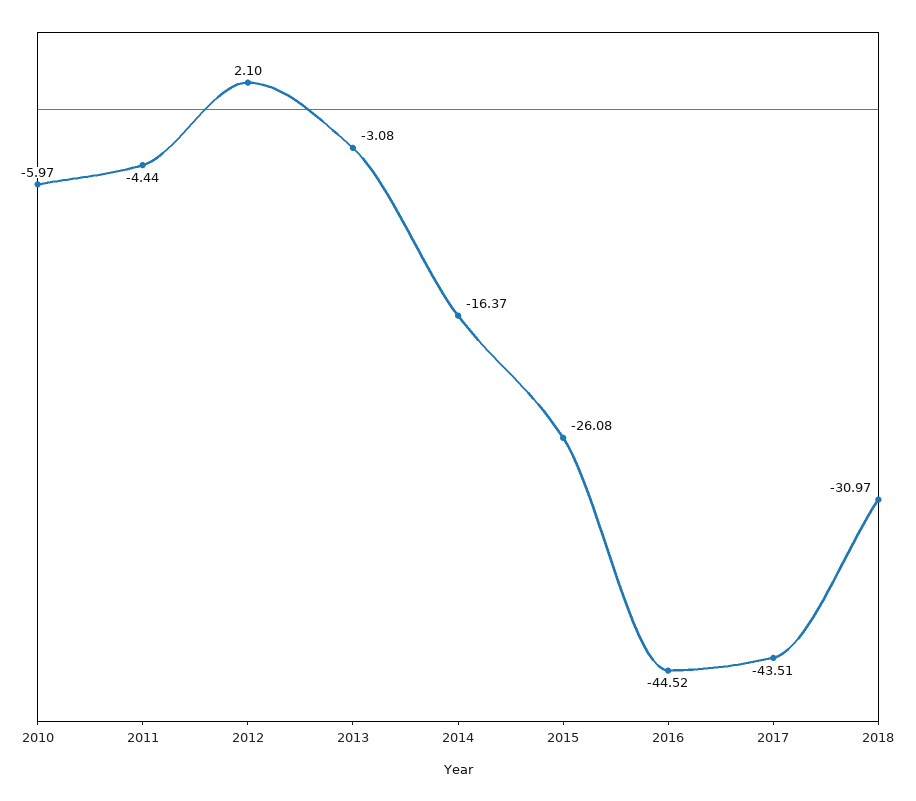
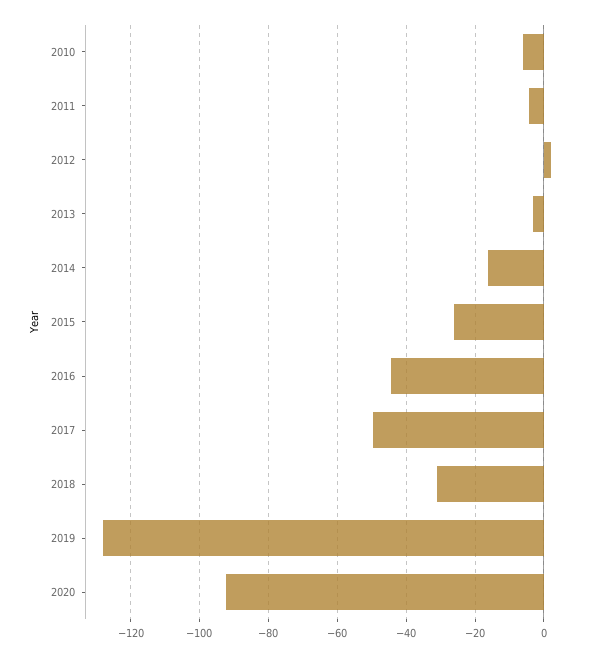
2017: -43.51 -> -50
2019: none -> -128
2020: none -> -92

